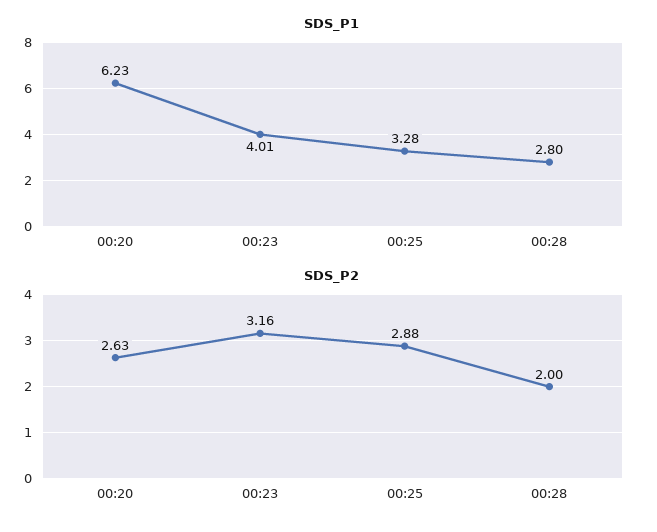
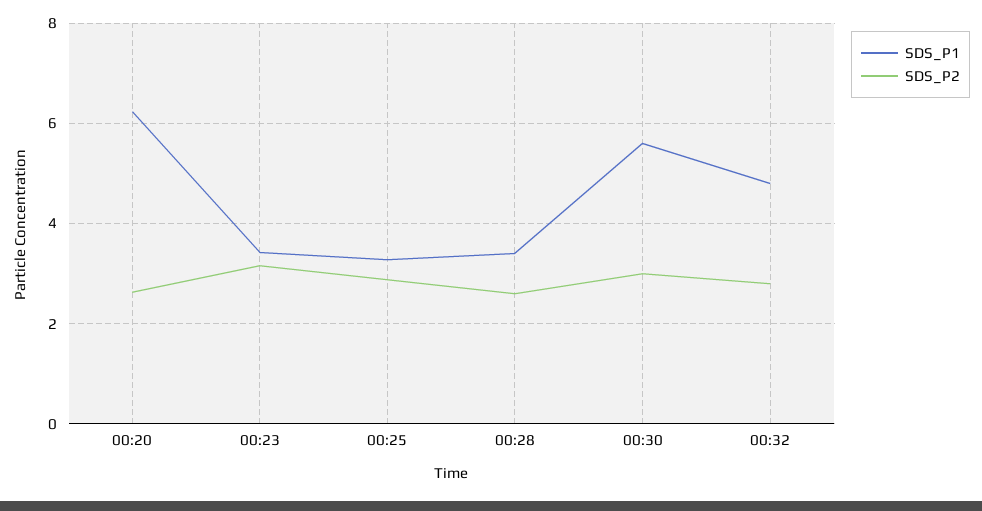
SDS_P1, 00:23: 4.01 -> 3.4
SDS_P1, 00:28: 2.8 -> 3.4
SDS_P2, 00:28: 2 -> 2.6
SDS_P1, 00:30: none -> 5.6
SDS_P2, 00:30: none -> 3
SDS_P1, 00:32: none -> 4.8
SDS_P2, 00:32: none -> 2.8

